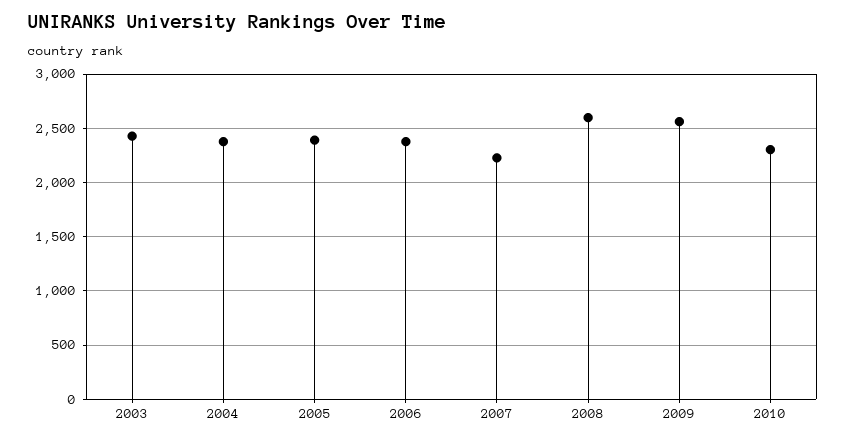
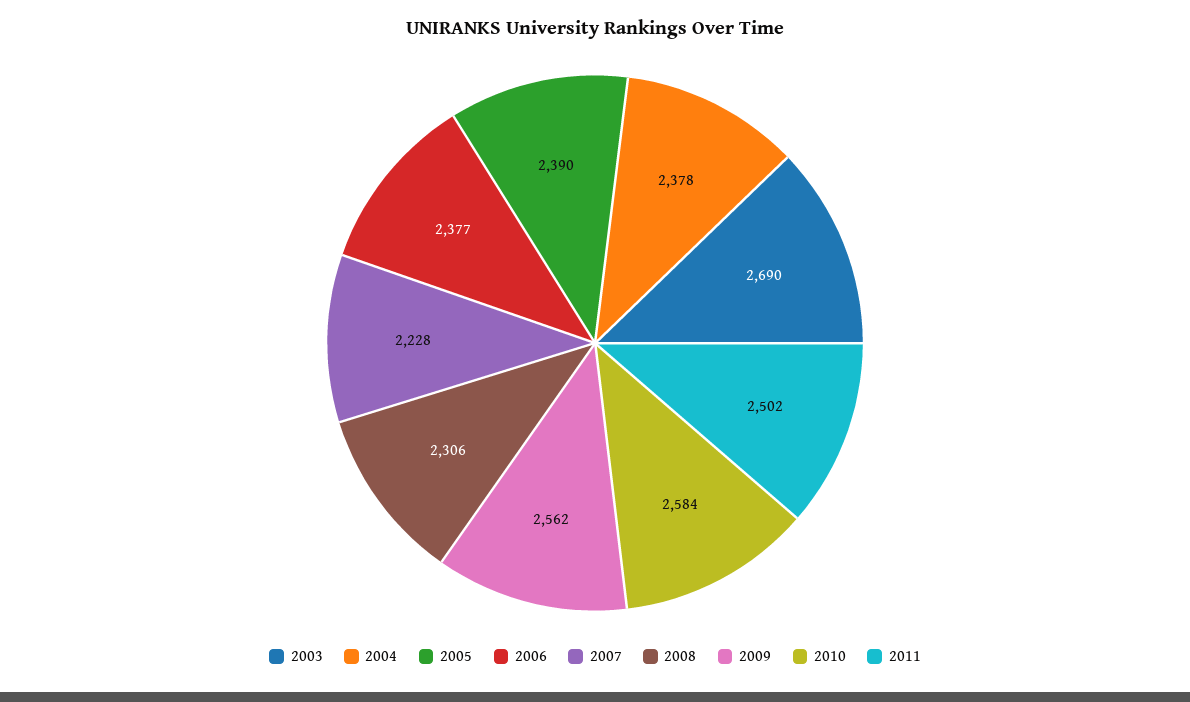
2003: 2400 -> 2690
2008: 2600 -> 2306
2010: 2300 -> 2584
2011: none -> 2502

